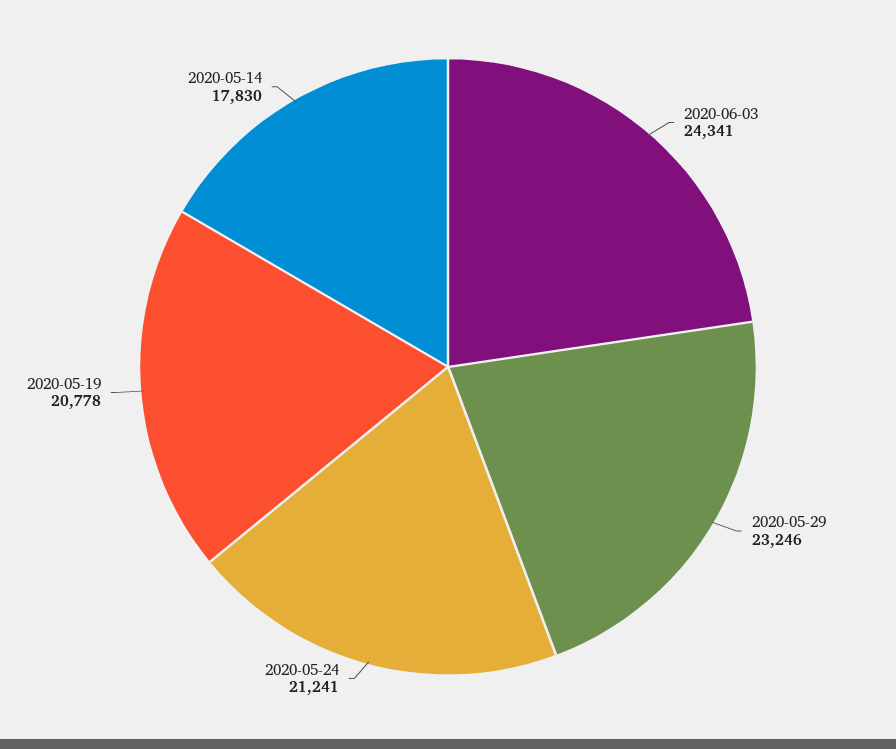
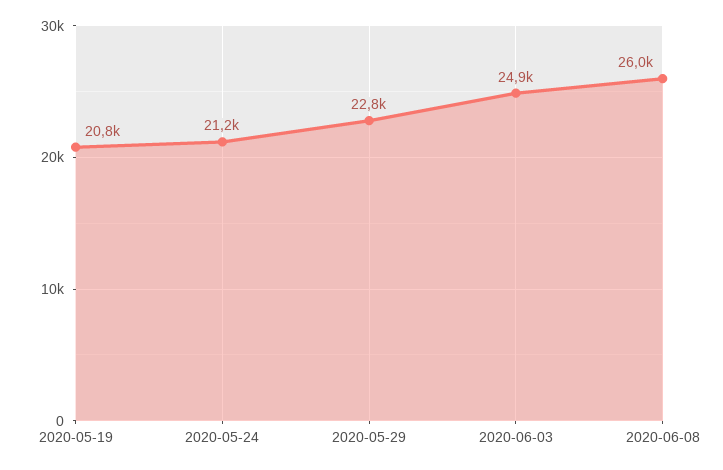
2020-06-03: 24341 -> 24900
2020-05-29: 23246 -> 22800
2020-05-14: 17830 -> none
2020-06-08: none -> 26000

